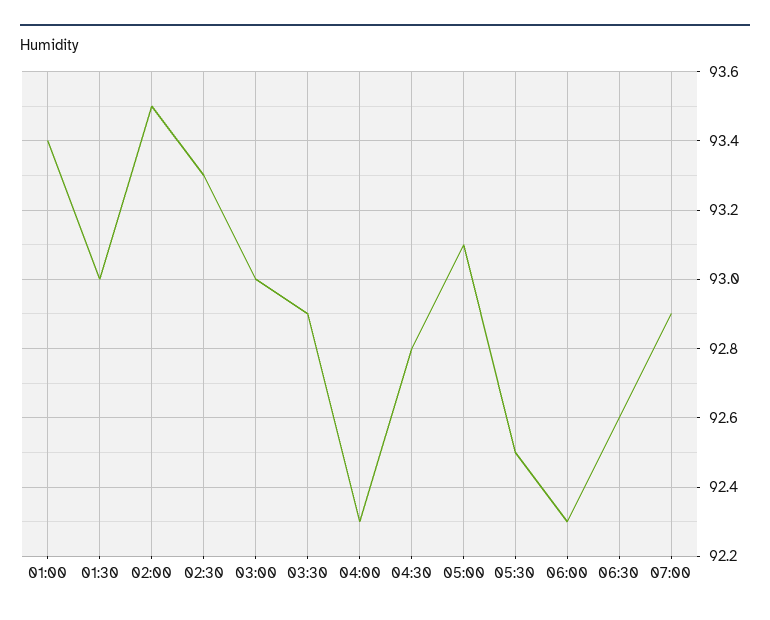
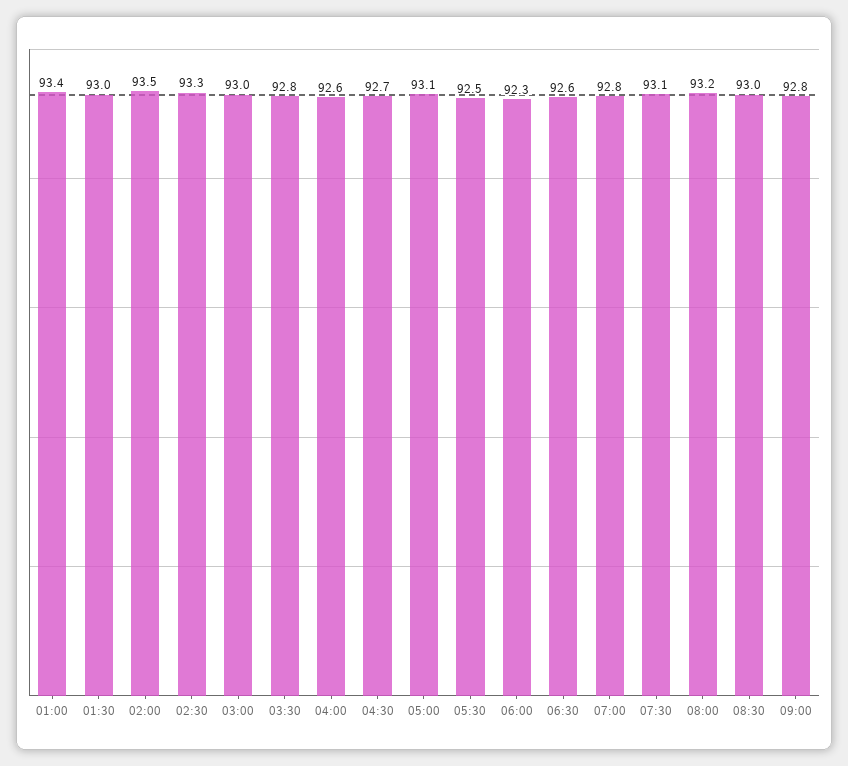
03:30: 92.9 -> 92.8
04:00: 92.3 -> 92.6
04:30: 92.8 -> 92.7
07:00: 92.9 -> 92.8
07:30: none -> 93.1
08:00: none -> 93.2
08:30: none -> 93
09:00: none -> 92.8

